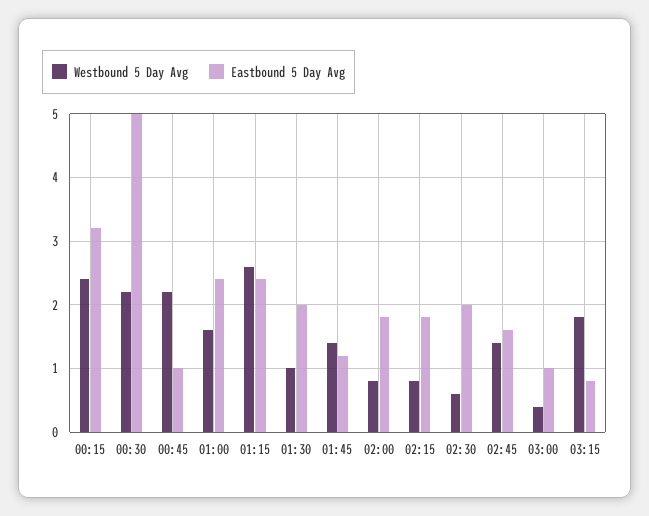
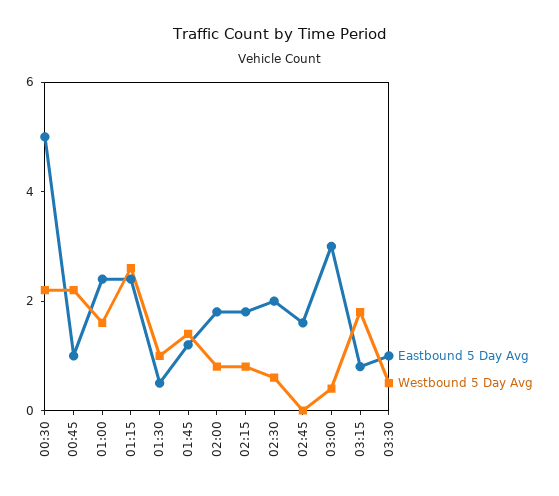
Westbound 5 Day Avg, 00:15: 2.4 -> none
Eastbound 5 Day Avg, 00:15: 3.2 -> none
Eastbound 5 Day Avg, 01:30: 2 -> 0.5
Westbound 5 Day Avg, 02:45: 1.4 -> 0
Eastbound 5 Day Avg, 03:00: 1 -> 3
Eastbound 5 Day Avg, 03:30: none -> 1
Westbound 5 Day Avg, 03:30: none -> 0.5

